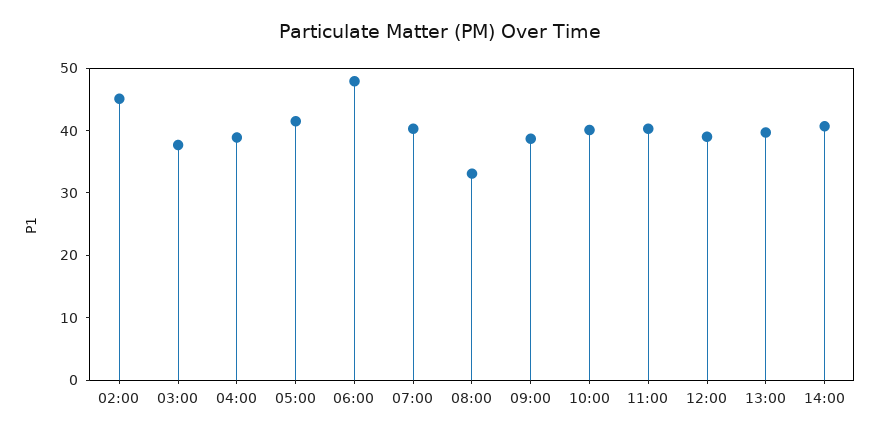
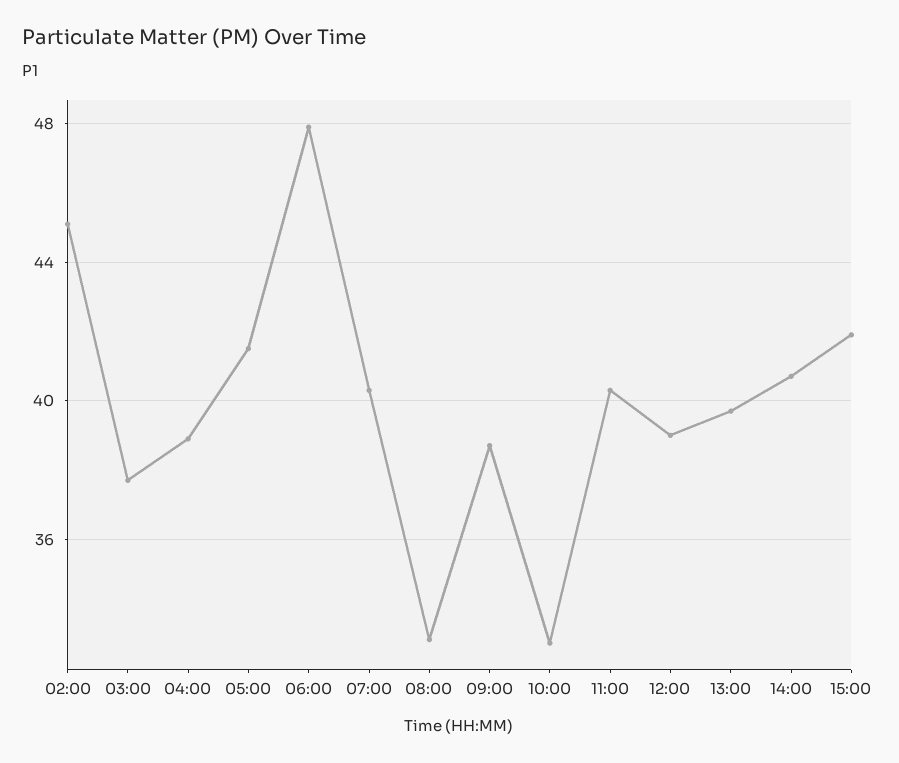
10:00: 40 -> 33
15:00: none -> 42

